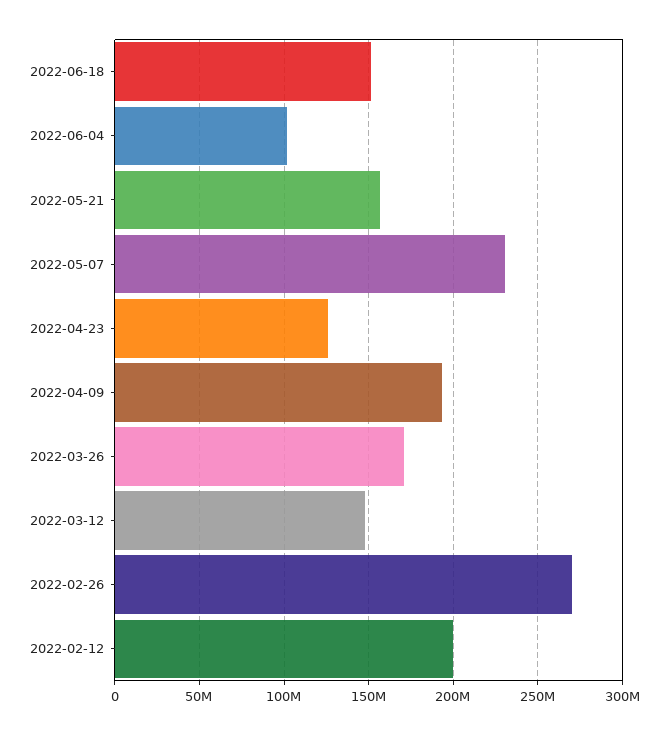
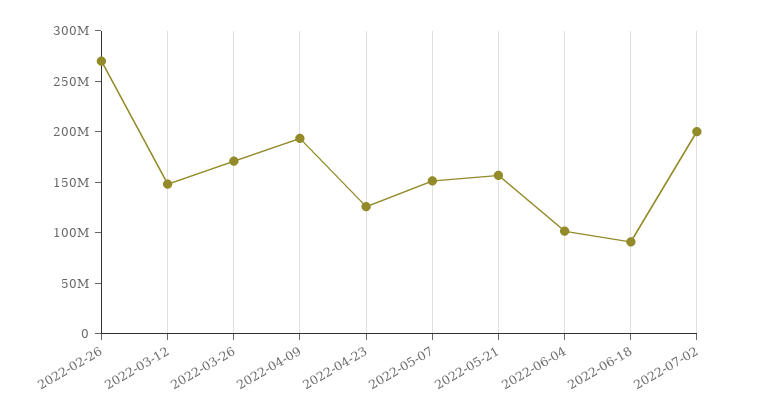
2022-06-18: 150000000 -> 90000000
2022-05-07: 230000000 -> 150000000
2022-02-12: 200000000 -> none
2022-07-02: none -> 200000000

